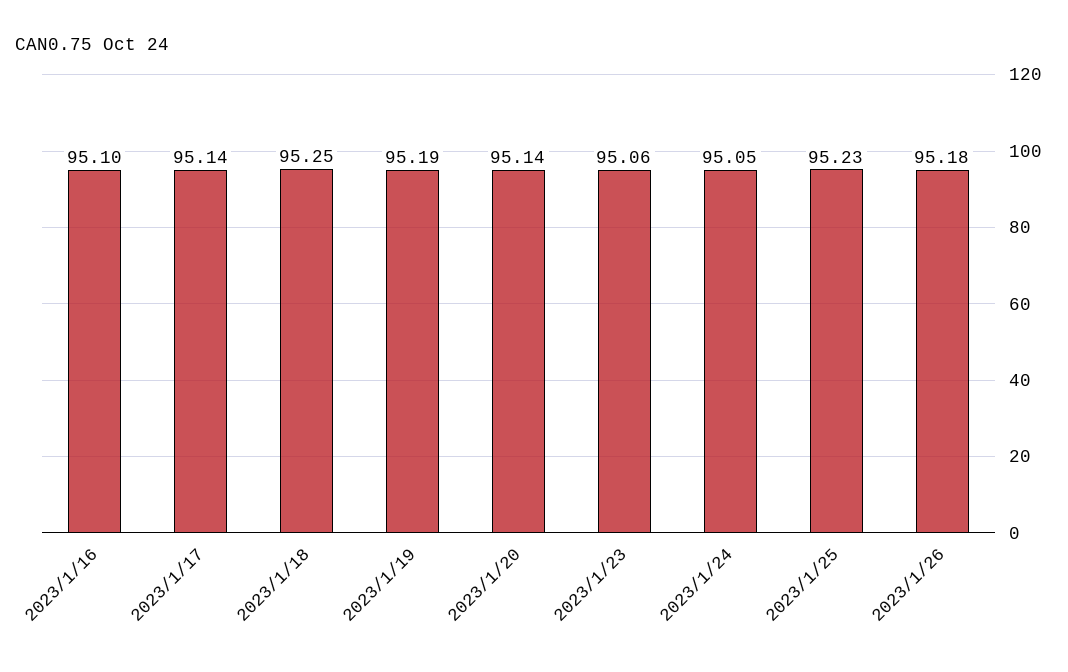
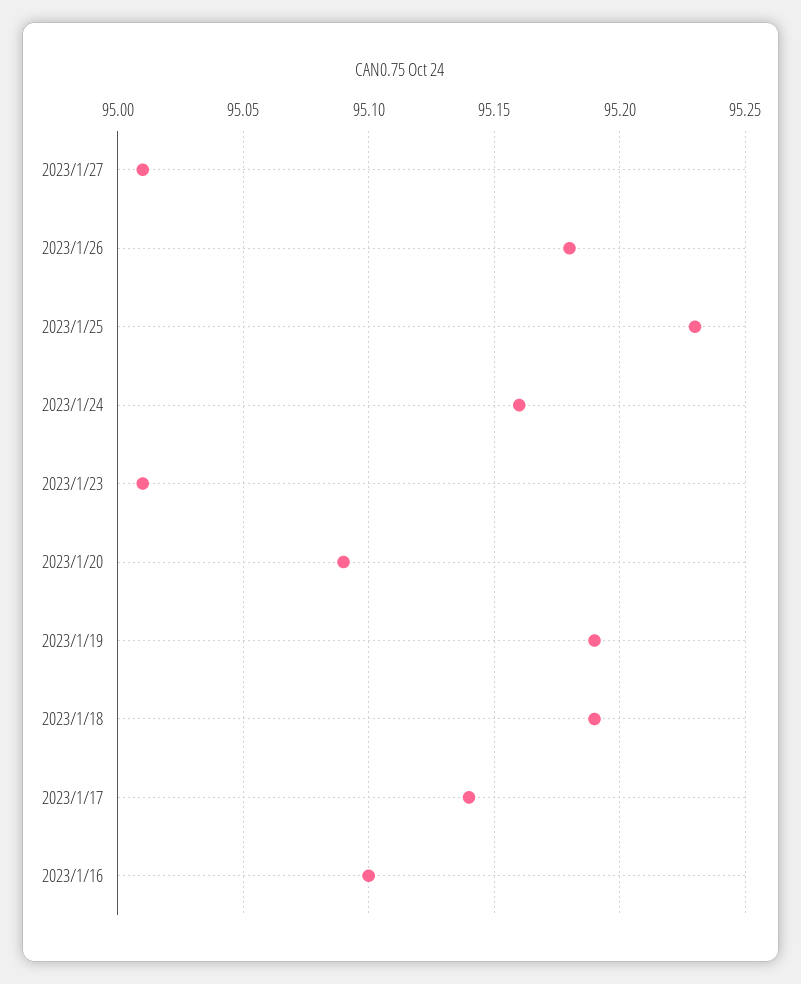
2023/1/18: 95.25 -> 95.19
2023/1/20: 95.14 -> 95.09
2023/1/23: 95.06 -> 95.01
2023/1/24: 95.05 -> 95.16
2023/1/27: none -> 95.01

